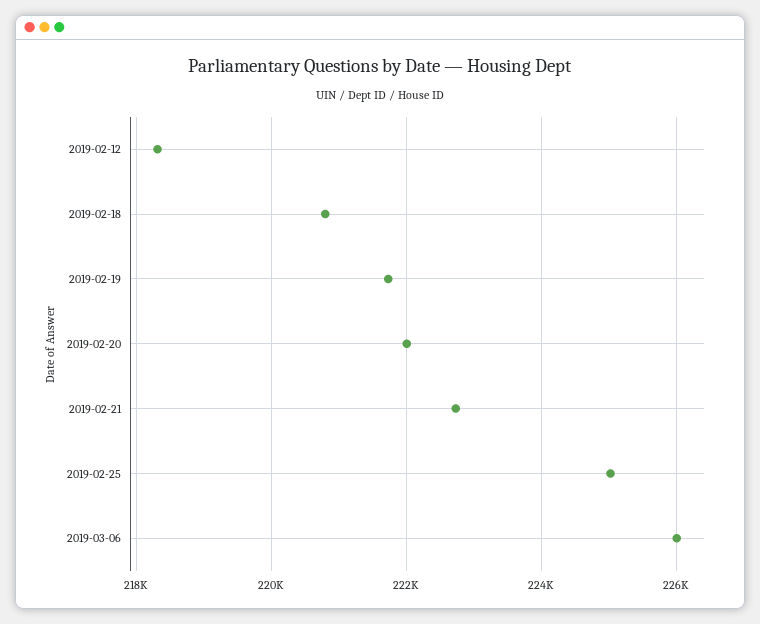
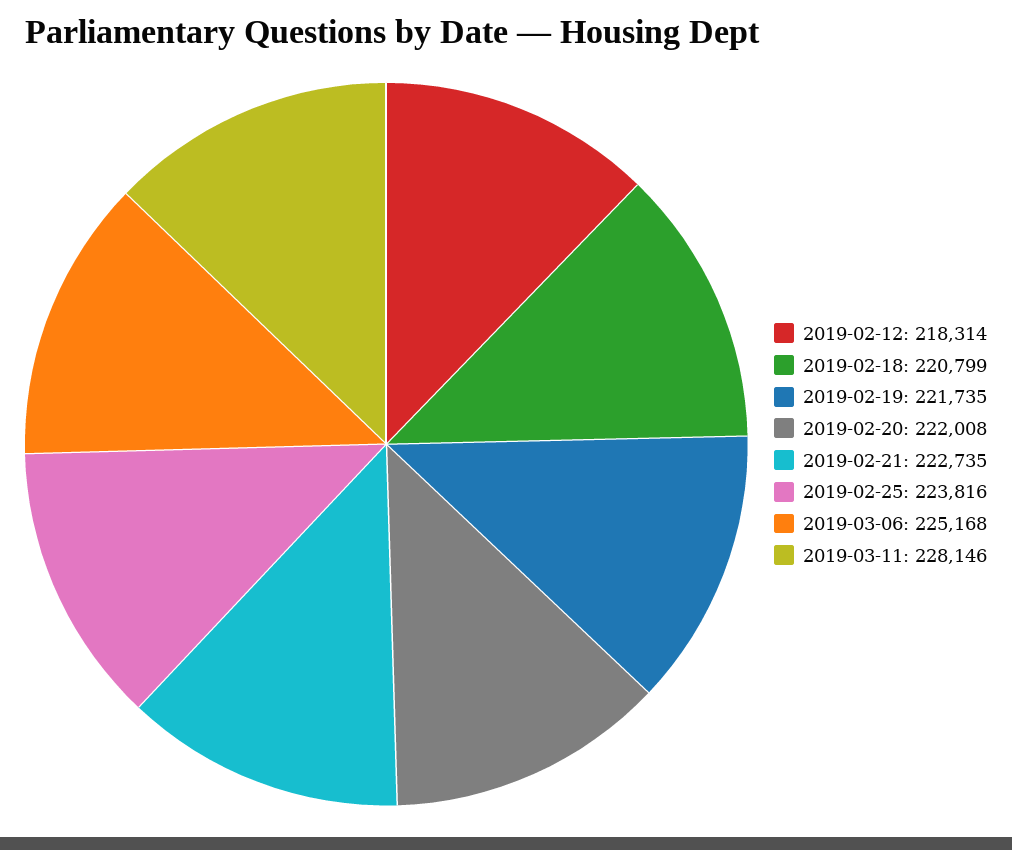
2019-02-25: 225000 -> 223816
2019-03-06: 226000 -> 225168
2019-03-11: none -> 228146

